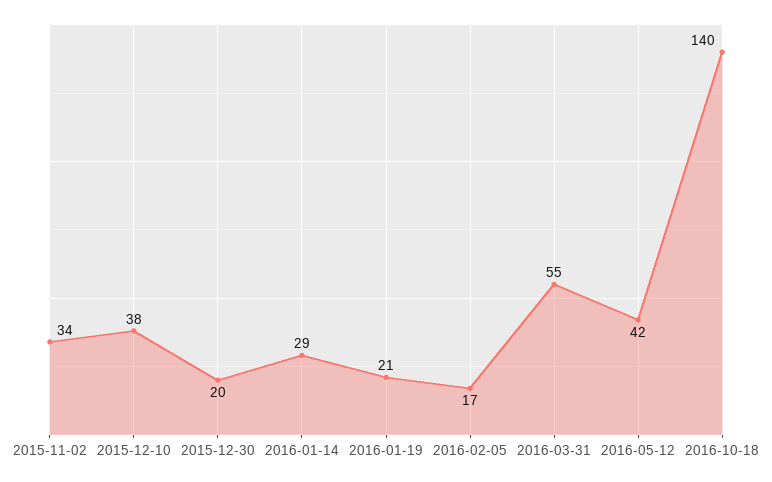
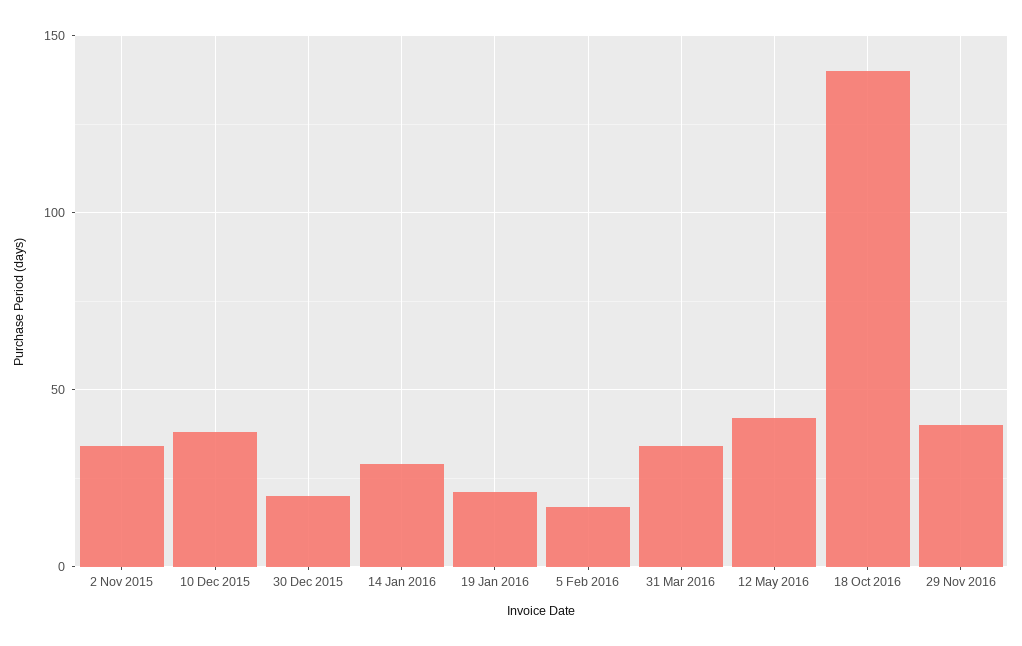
2016-03-31: 55 -> 35
29 Nov 2016: none -> 40

